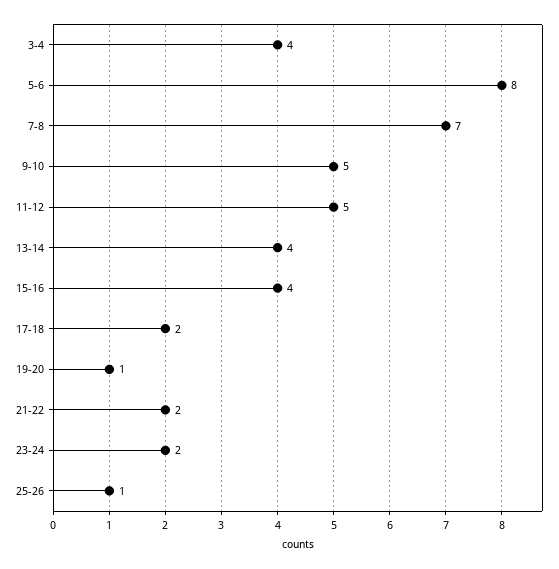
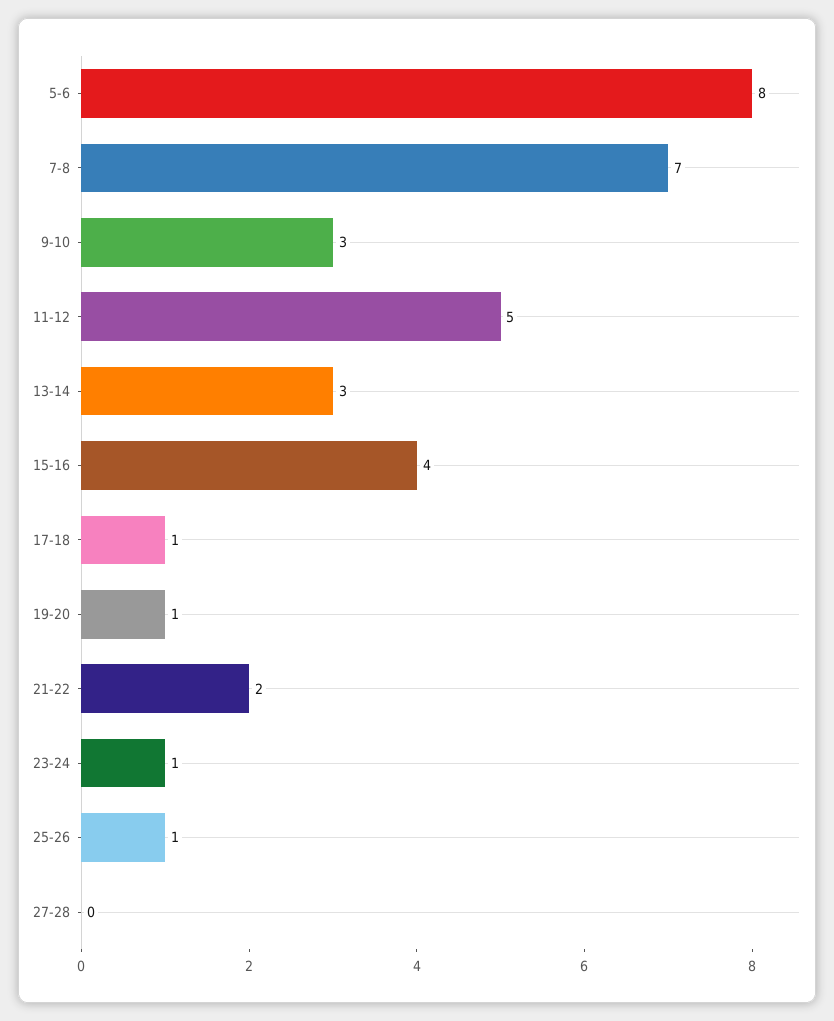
3-4: 4 -> none
9-10: 5 -> 3
13-14: 4 -> 3
17-18: 2 -> 1
23-24: 2 -> 1
27-28: none -> 0

